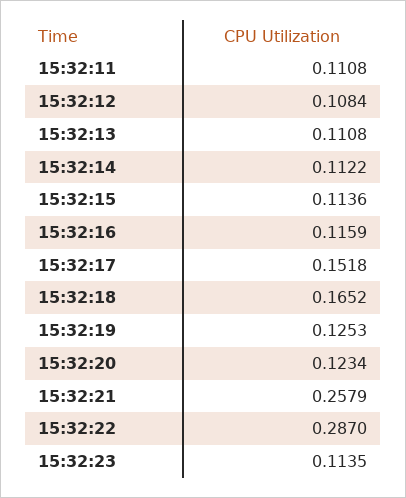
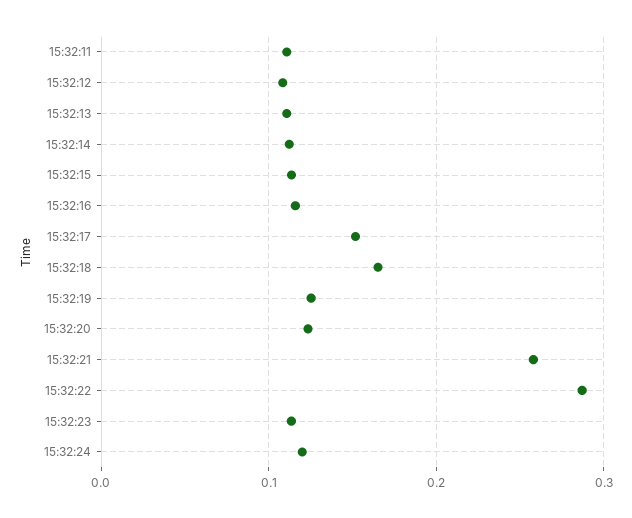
15:32:24: none -> 0.12

